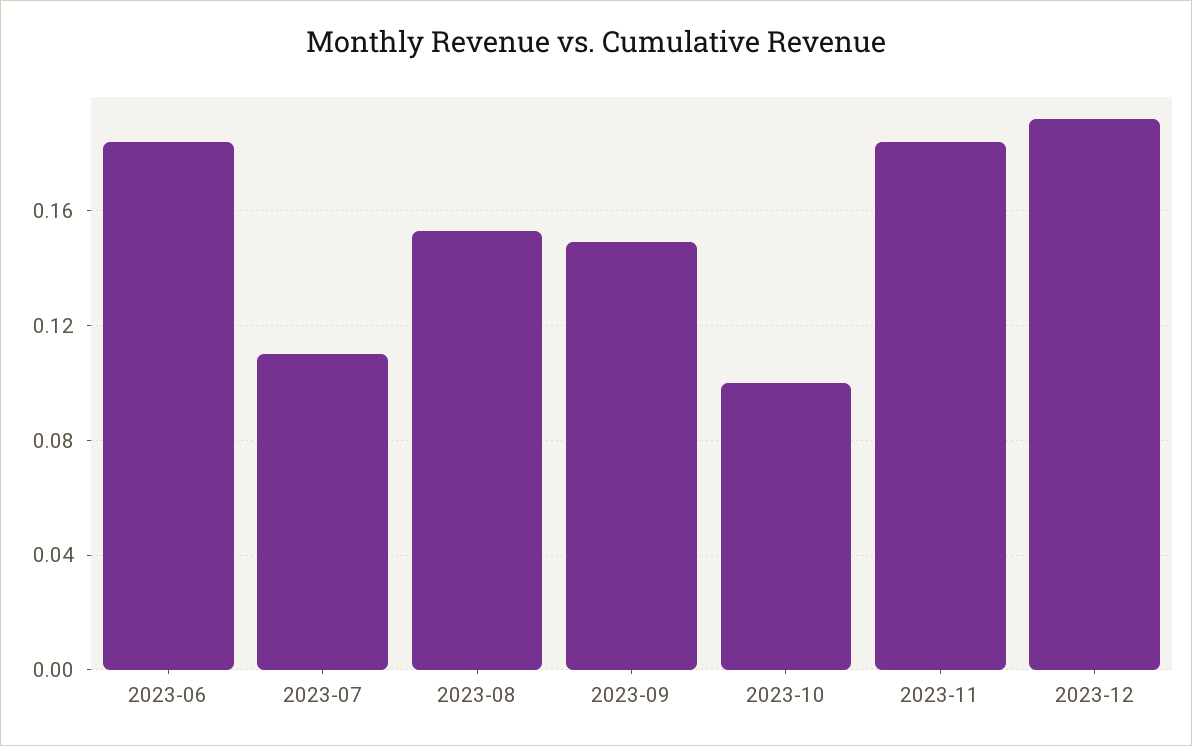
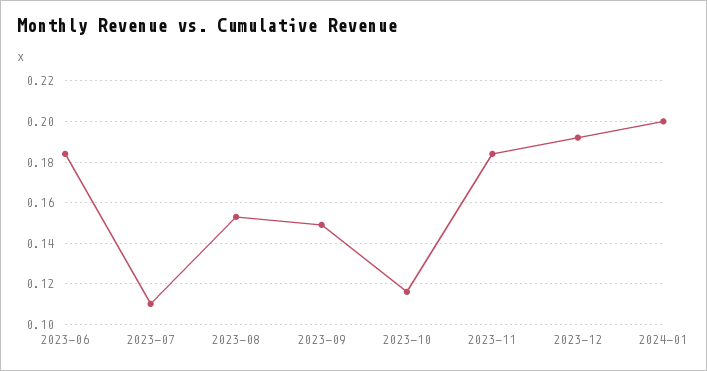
2023-10: 0.1 -> 0.115
2024-01: none -> 0.2

